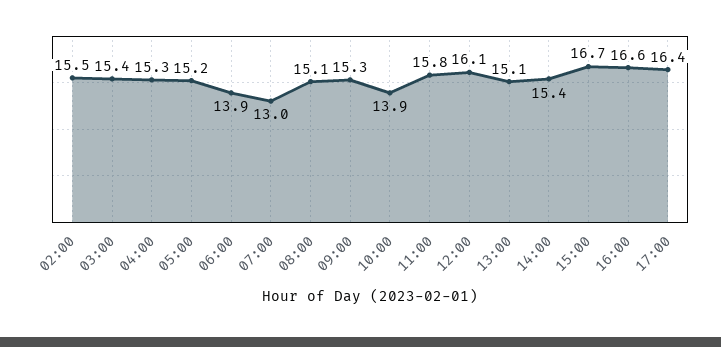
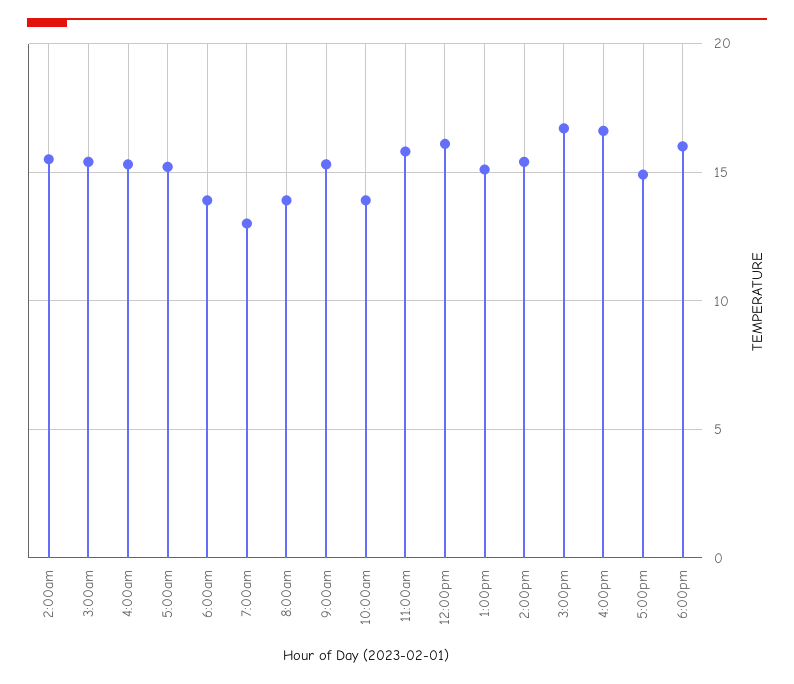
08:00: 15.1 -> 14
17:00: 16.4 -> 15
6:00pm: none -> 16

